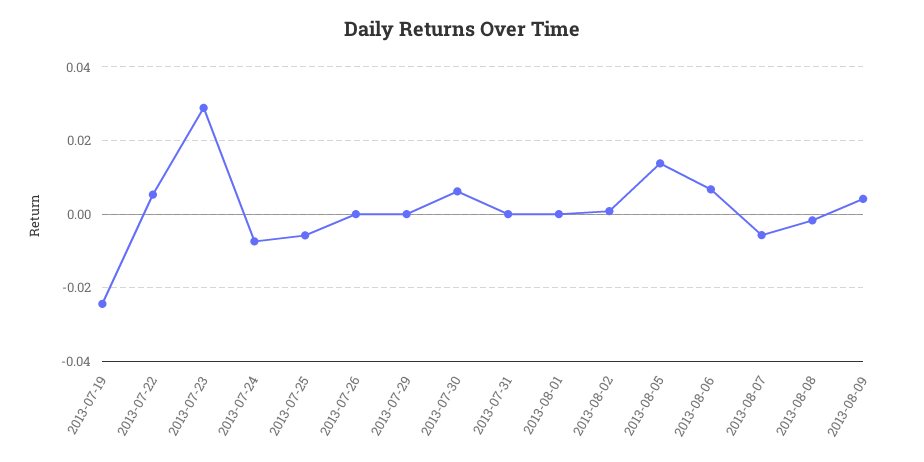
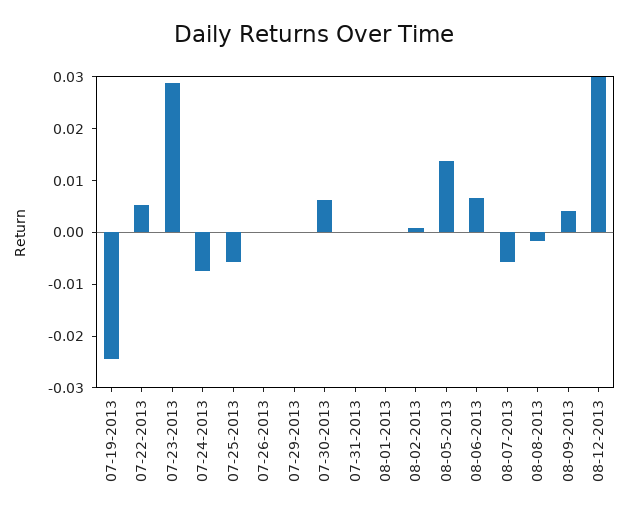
08-12-2013: none -> 0.03

